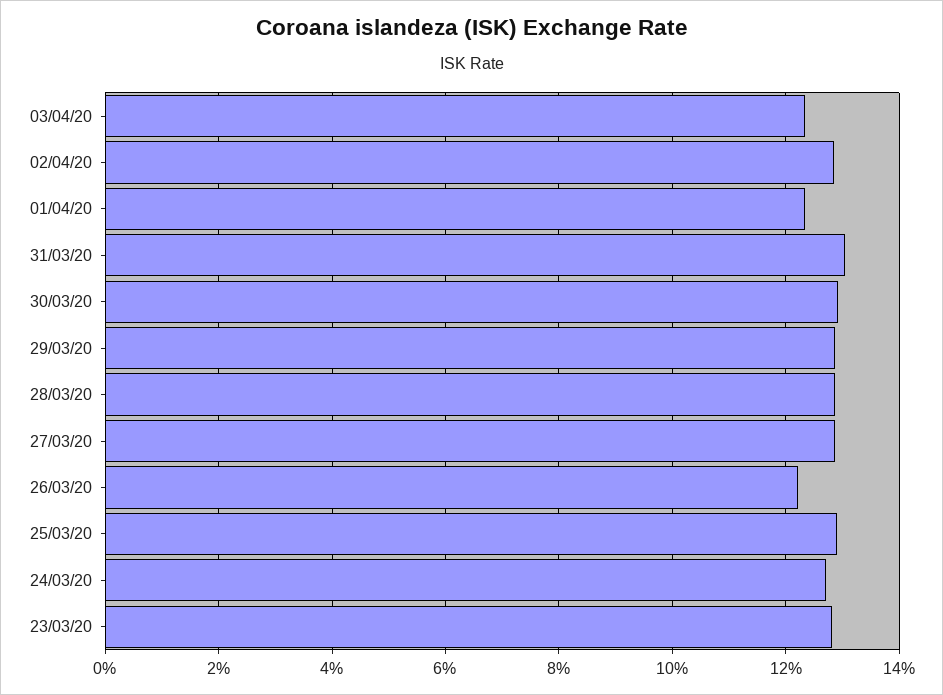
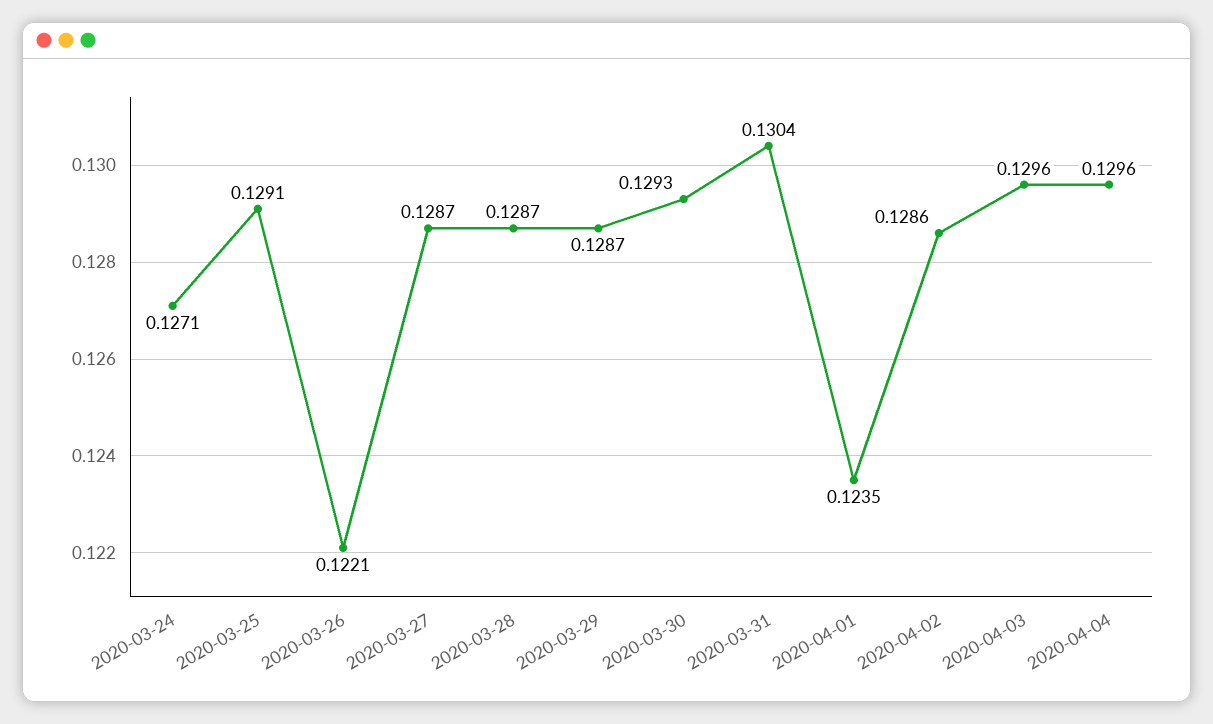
03/04/20: 0.124 -> 0.1296
23/03/20: 0.128 -> none
2020-04-04: none -> 0.1296

